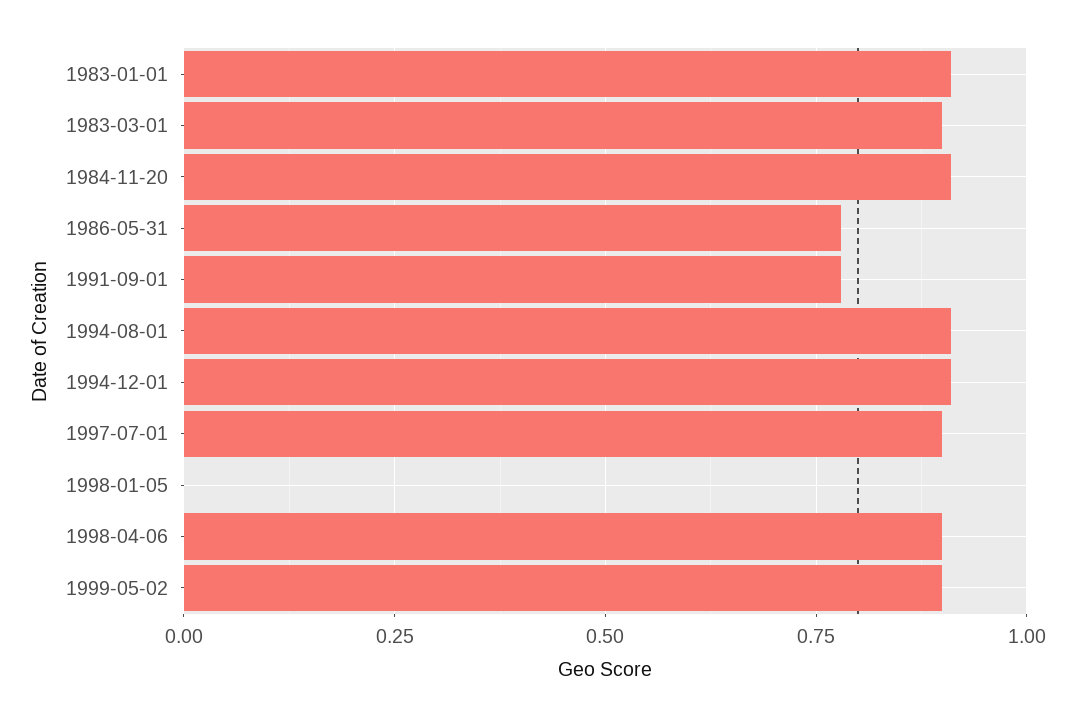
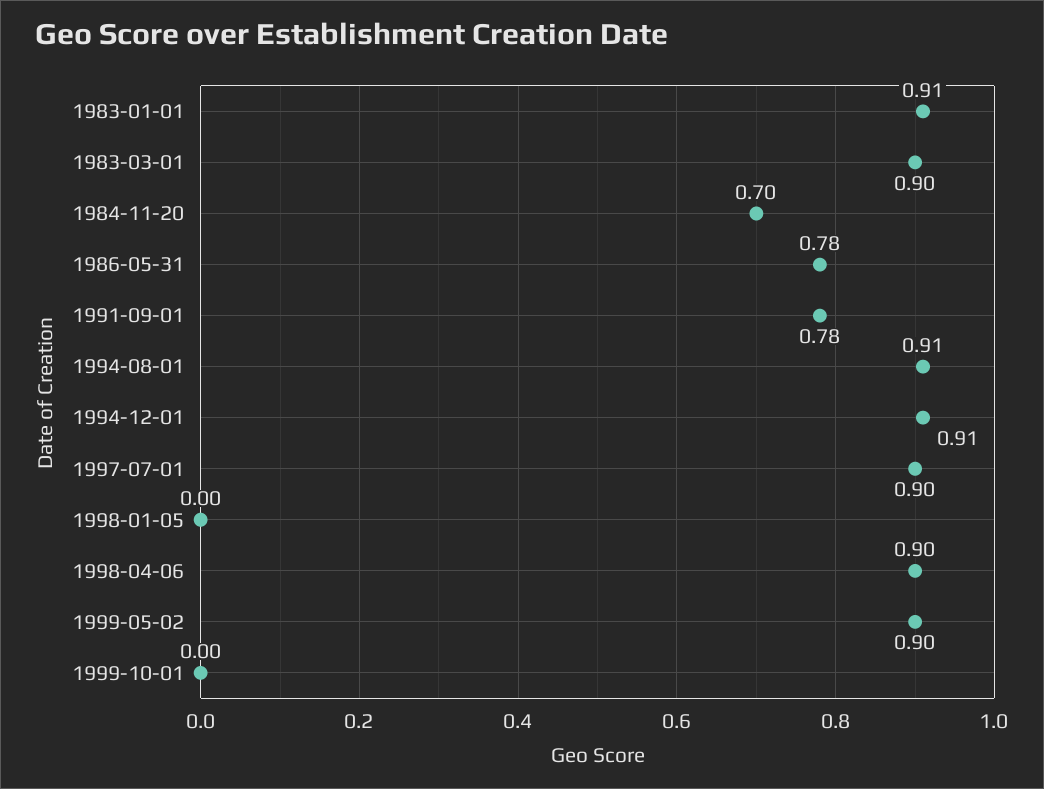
1984-11-20: 0.9 -> 0.7
1999-10-01: none -> 0

